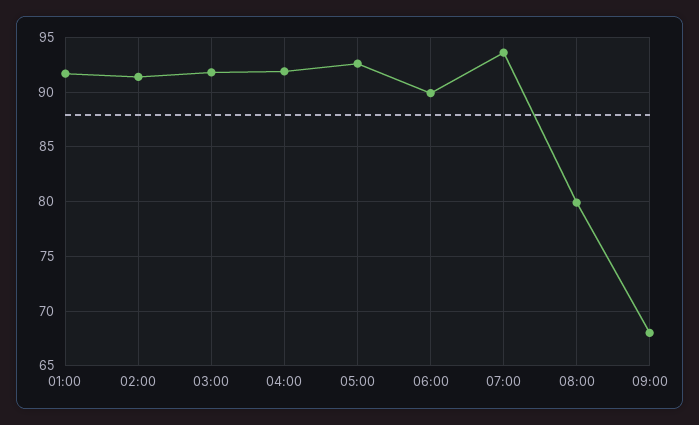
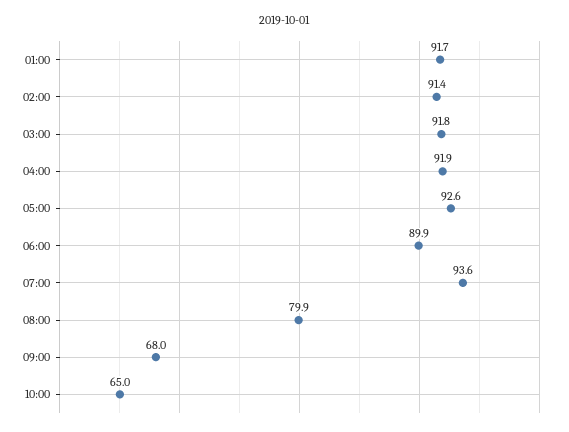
10:00: none -> 65

